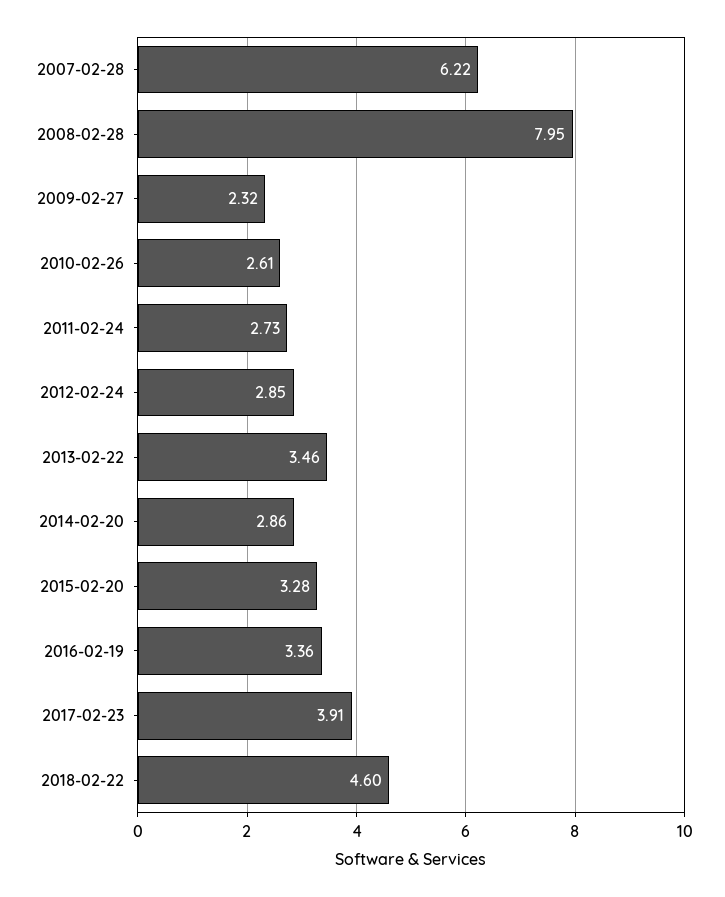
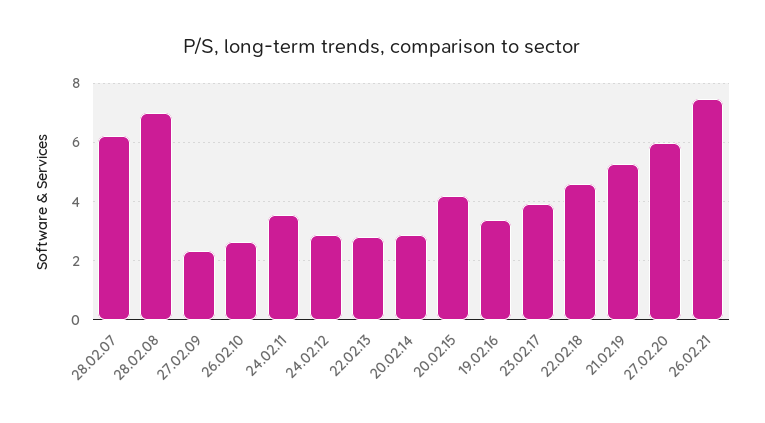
2008-02-28: 7.95 -> 7
2011-02-24: 2.73 -> 3.5
2013-02-22: 3.46 -> 2.75
2015-02-20: 3.28 -> 4.25
21.02.19: none -> 5.25
27.02.20: none -> 6
26.02.21: none -> 7.5

